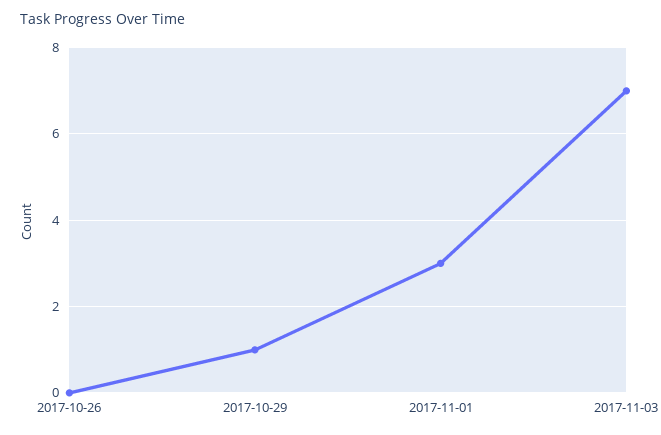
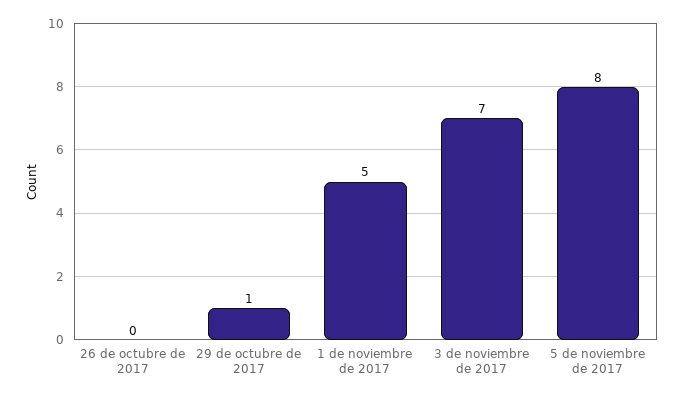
2017-11-01: 3 -> 5
5 de noviembre de 2017: none -> 8

